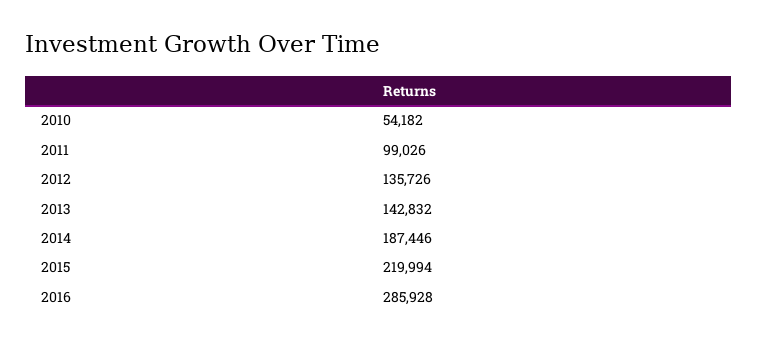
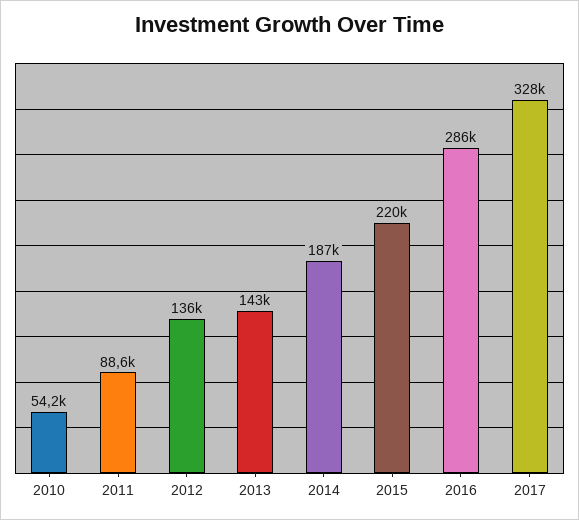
2011: 99026 -> 88600
2017: none -> 328000

